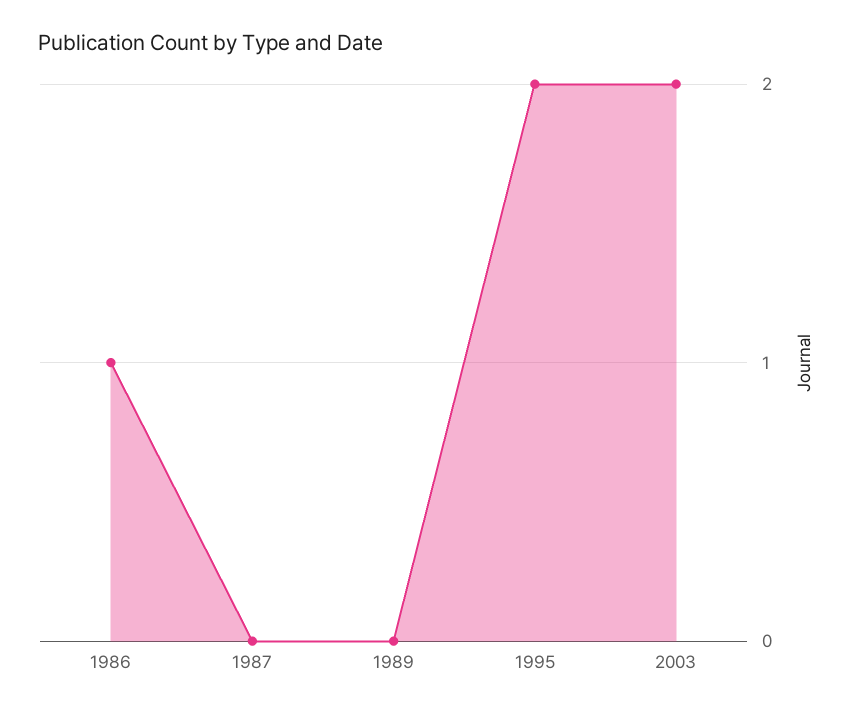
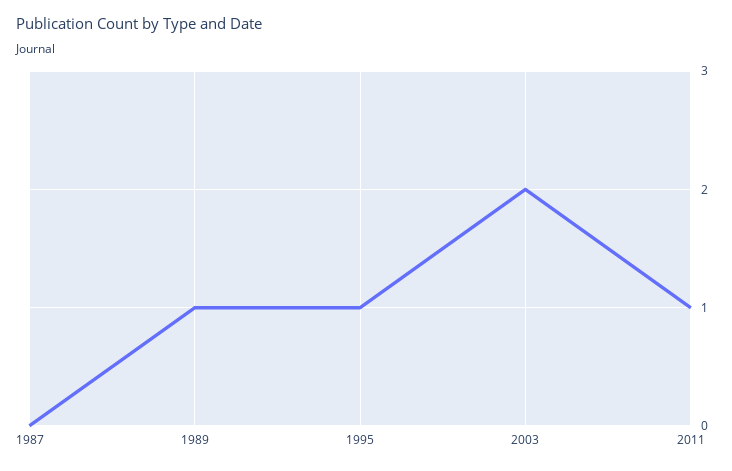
1986: 1 -> none
1989: 0 -> 1
1995: 2 -> 1
2011: none -> 1

